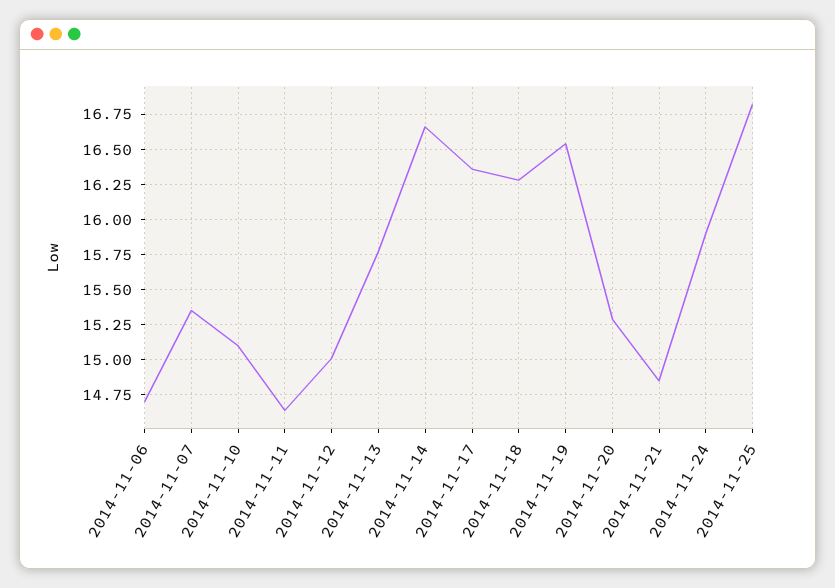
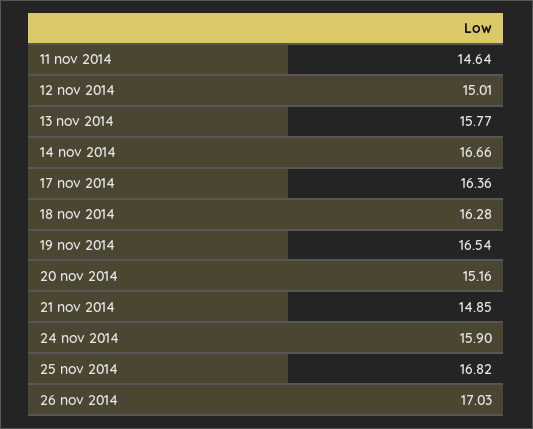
2014-11-06: 14.7 -> none
2014-11-07: 15.35 -> none
2014-11-10: 15.1 -> none
2014-11-20: 15.3 -> 15.16
26 nov 2014: none -> 17.03

